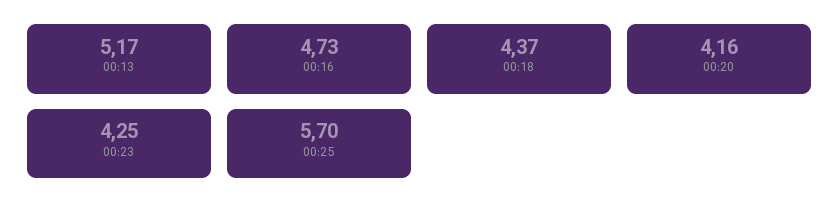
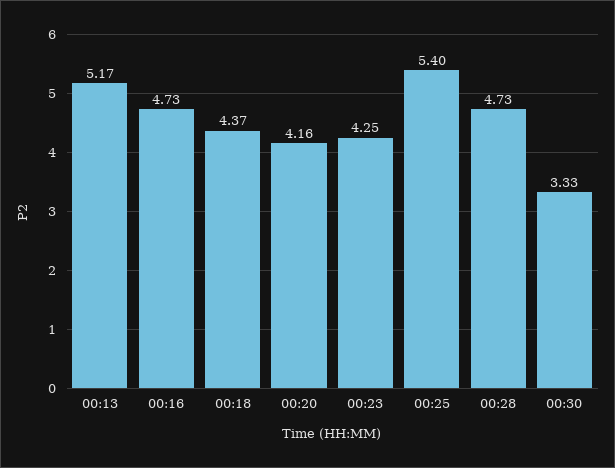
00:25: 5.7 -> 5.4
00:28: none -> 4.73
00:30: none -> 3.33

